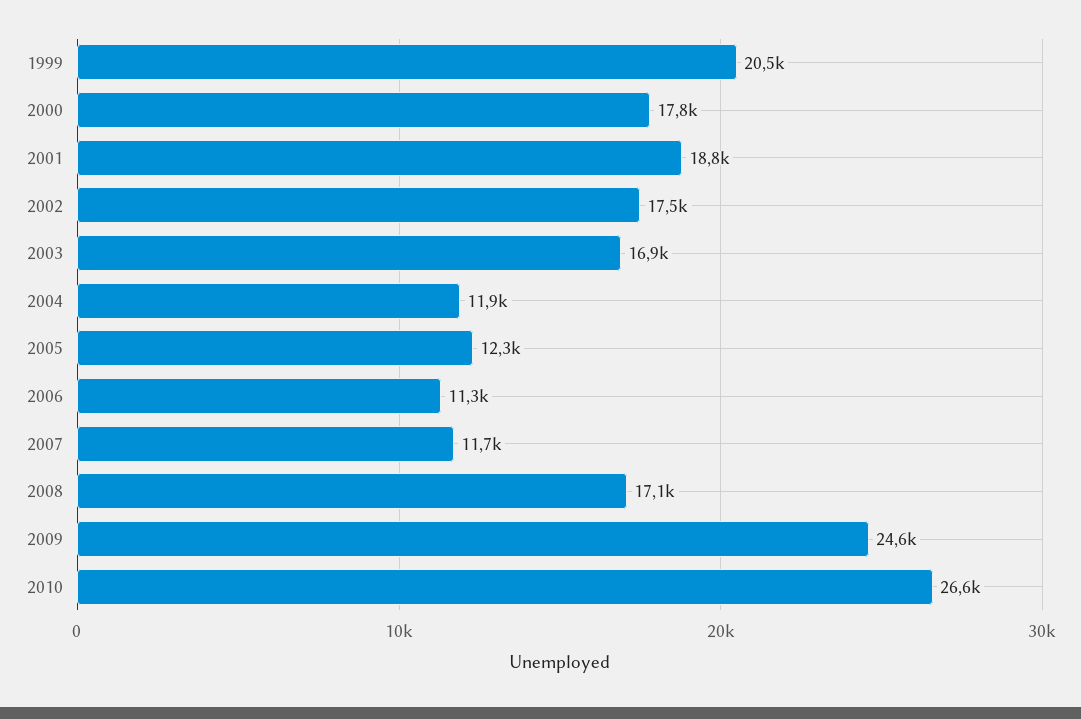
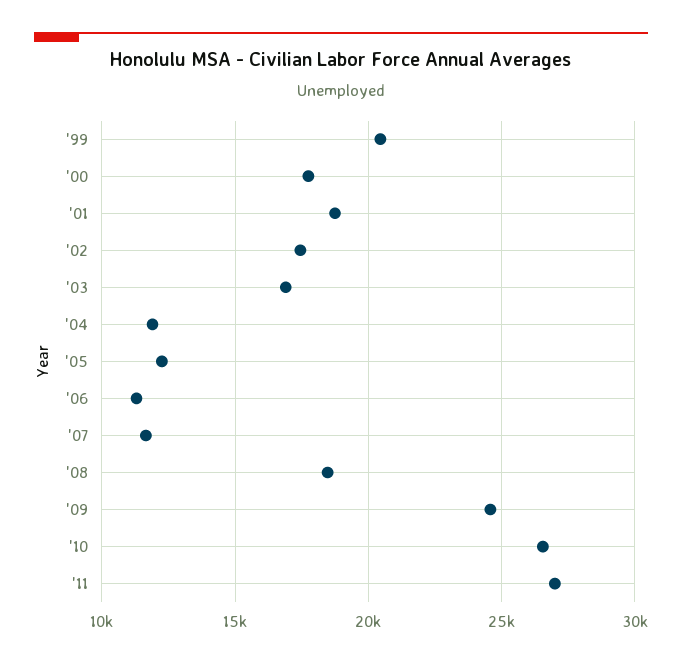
2008: 17100 -> 18500
'11: none -> 27000

